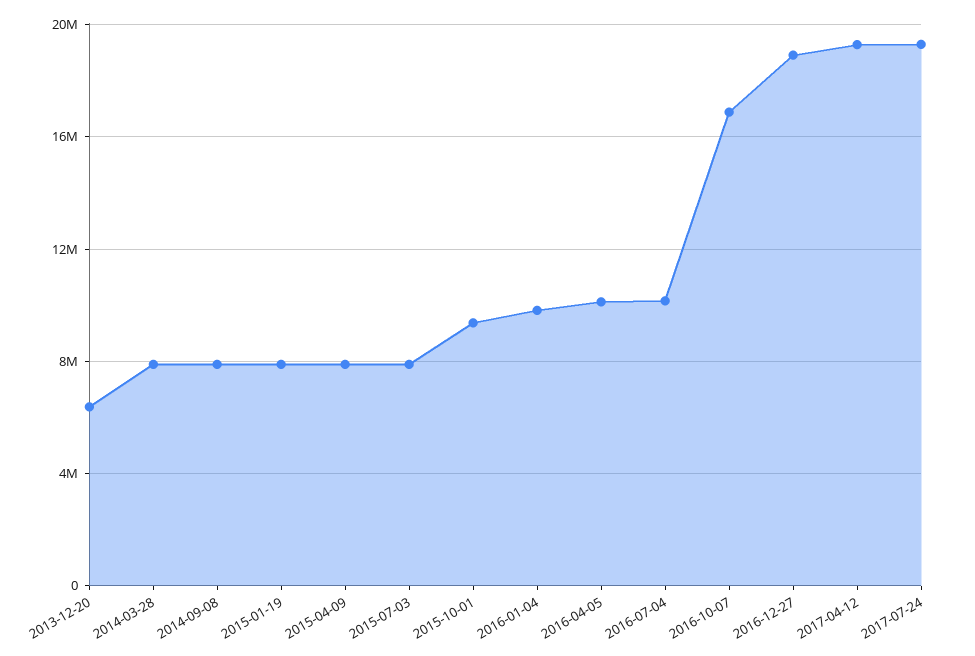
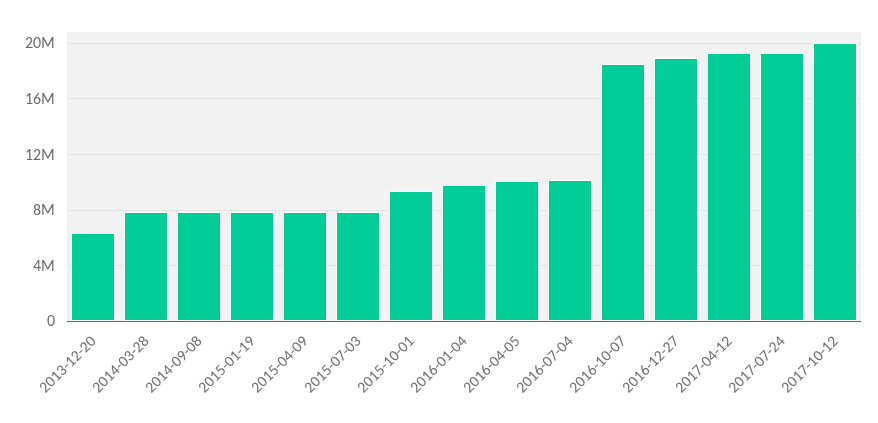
2016-10-07: 17000000 -> 18500000
2017-10-12: none -> 20000000

